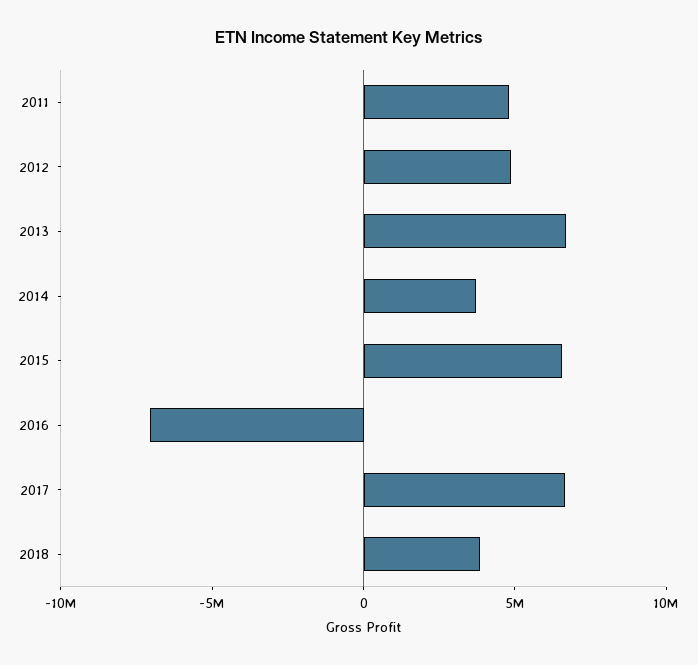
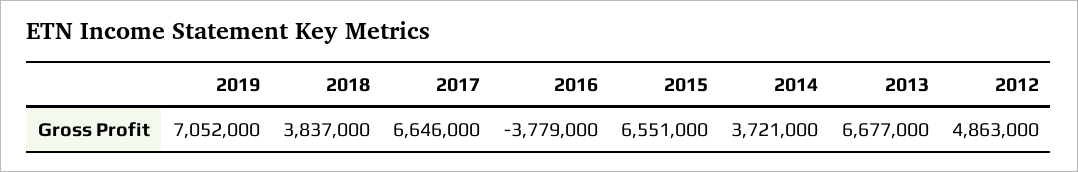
2011: 5000000 -> none
2016: -7000000 -> -3779000
2019: none -> 7052000

